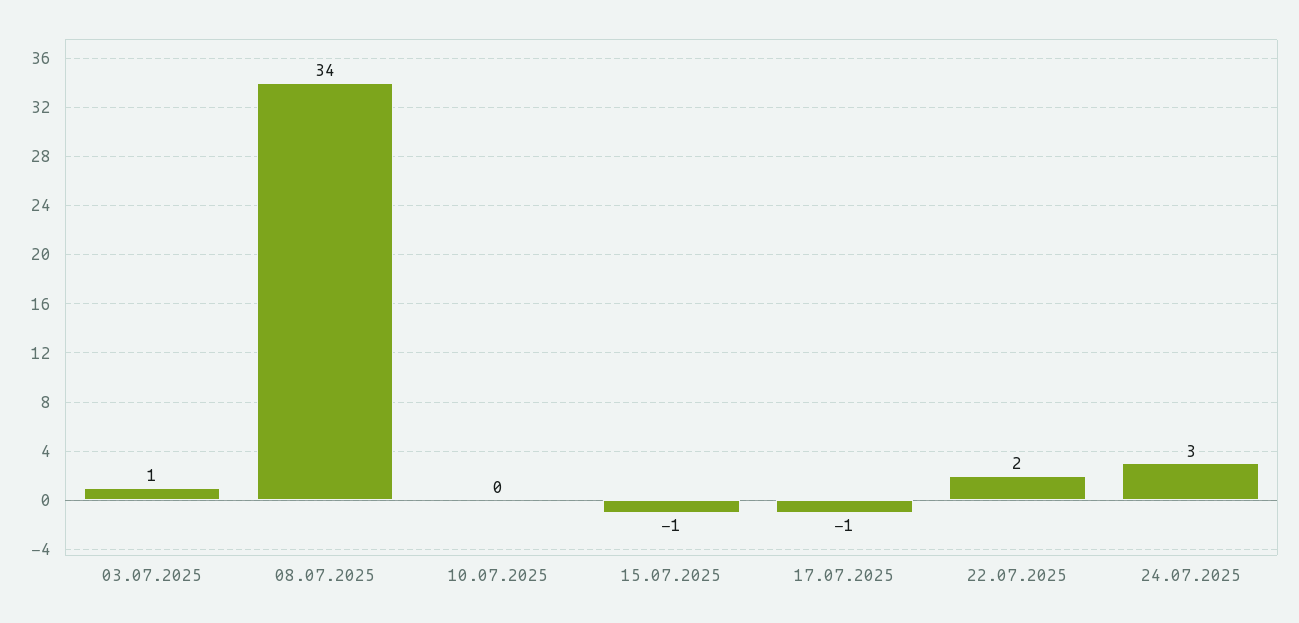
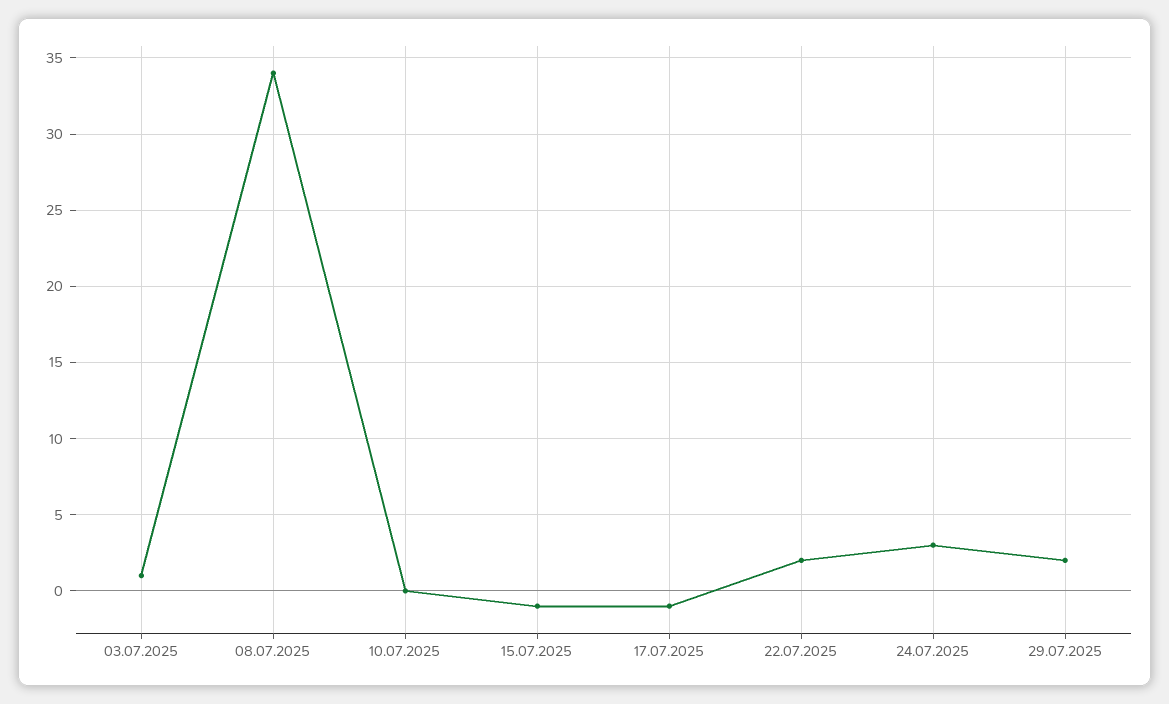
29.07.2025: none -> 2

